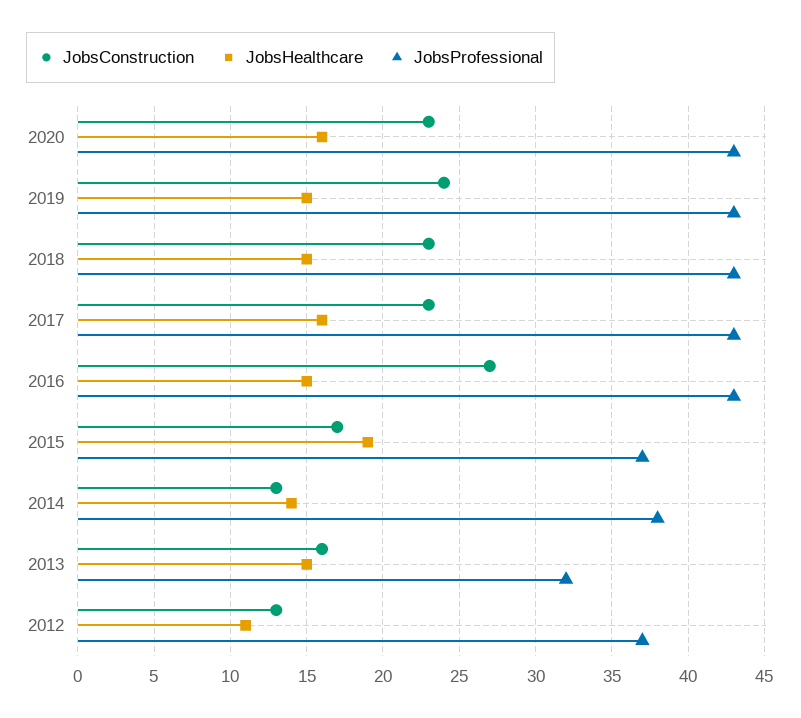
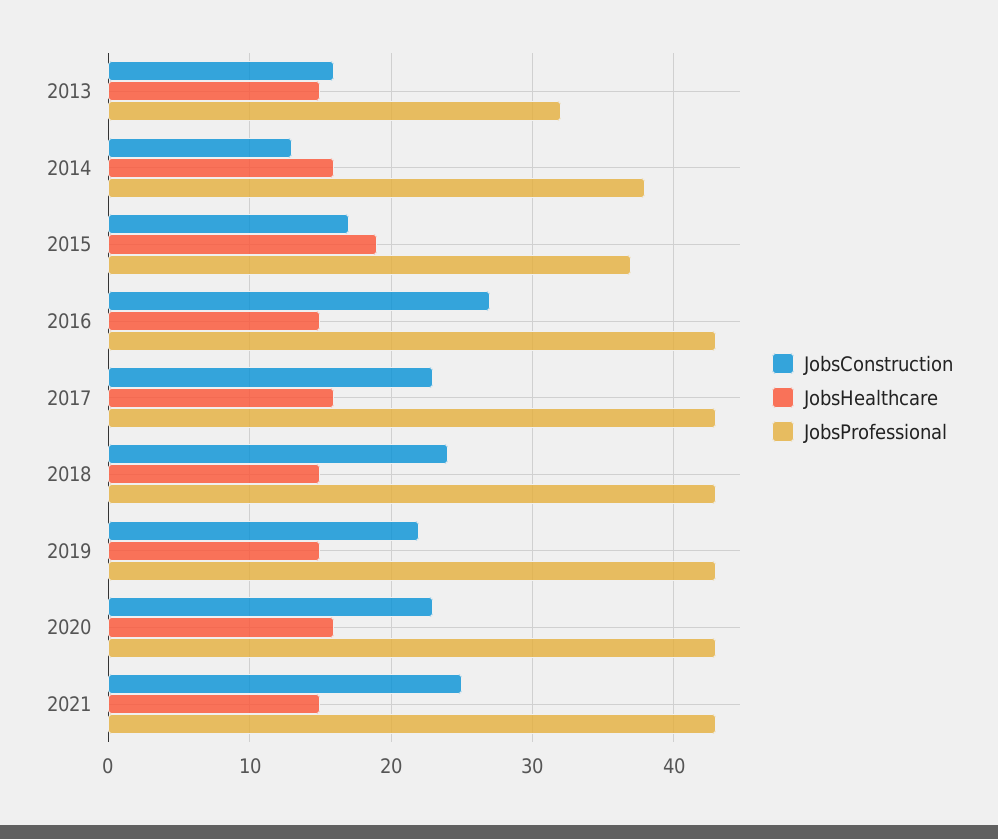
JobsConstruction, 2019: 24 -> 22
JobsConstruction, 2018: 23 -> 24
JobsHealthcare, 2014: 14 -> 16
JobsConstruction, 2012: 13 -> none
JobsHealthcare, 2012: 11 -> none
JobsProfessional, 2012: 37 -> none
JobsConstruction, 2021: none -> 25
JobsHealthcare, 2021: none -> 15
JobsProfessional, 2021: none -> 43

